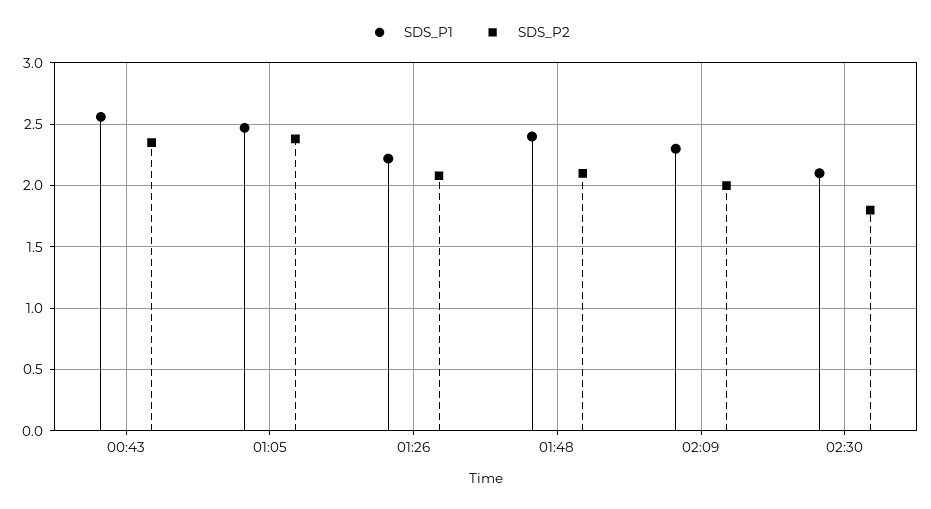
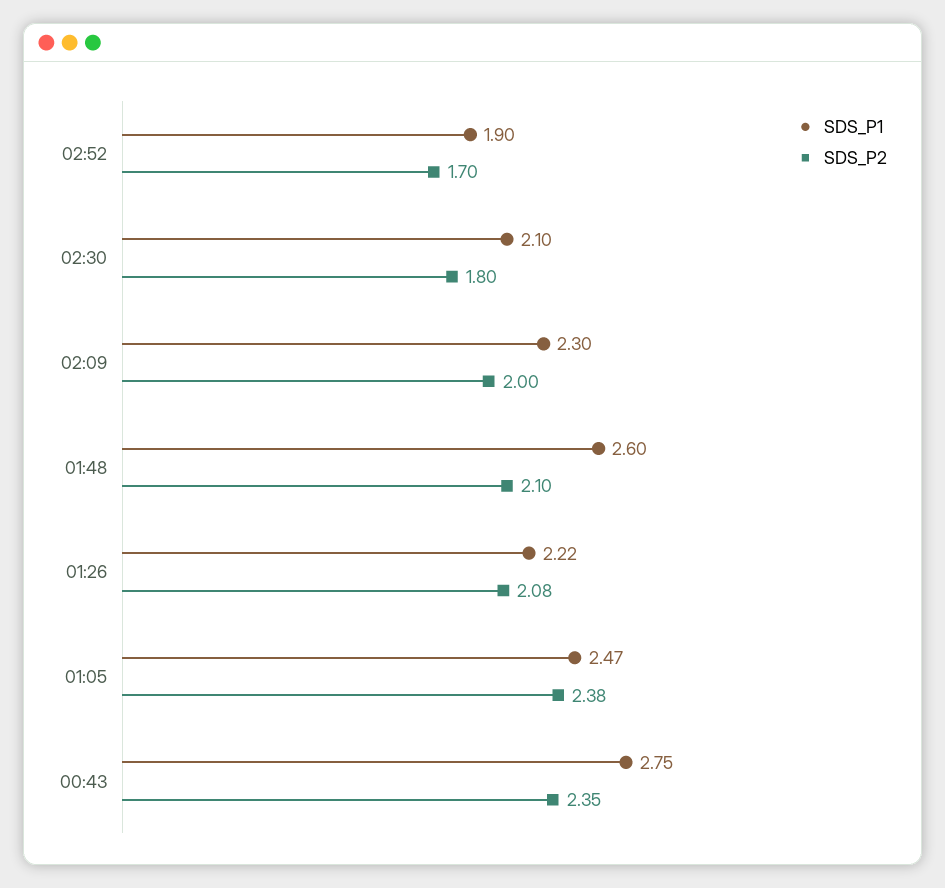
SDS_P1, 00:43: 2.55 -> 2.75
SDS_P1, 01:48: 2.4 -> 2.6
SDS_P1, 02:52: none -> 1.9
SDS_P2, 02:52: none -> 1.7

